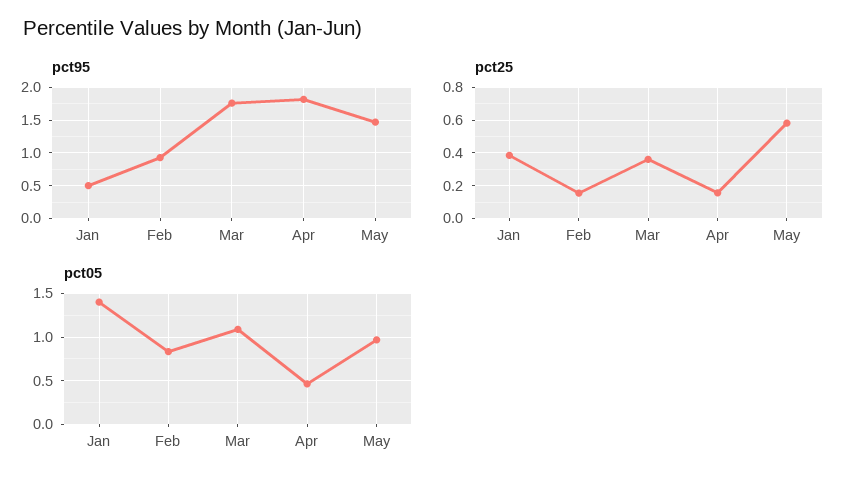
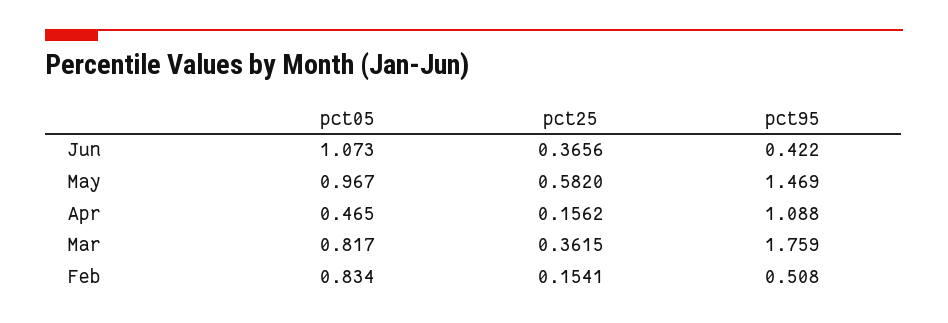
pct95, Jan: 0.5 -> none
pct95, Feb: 0.9 -> 0.508
pct95, Apr: 1.8 -> 1.088
pct25, Jan: 0.4 -> none
pct05, Jan: 1.4 -> none
pct05, Mar: 1.1 -> 0.817
pct05, Jun: none -> 1.073
pct25, Jun: none -> 0.3656
pct95, Jun: none -> 0.422

